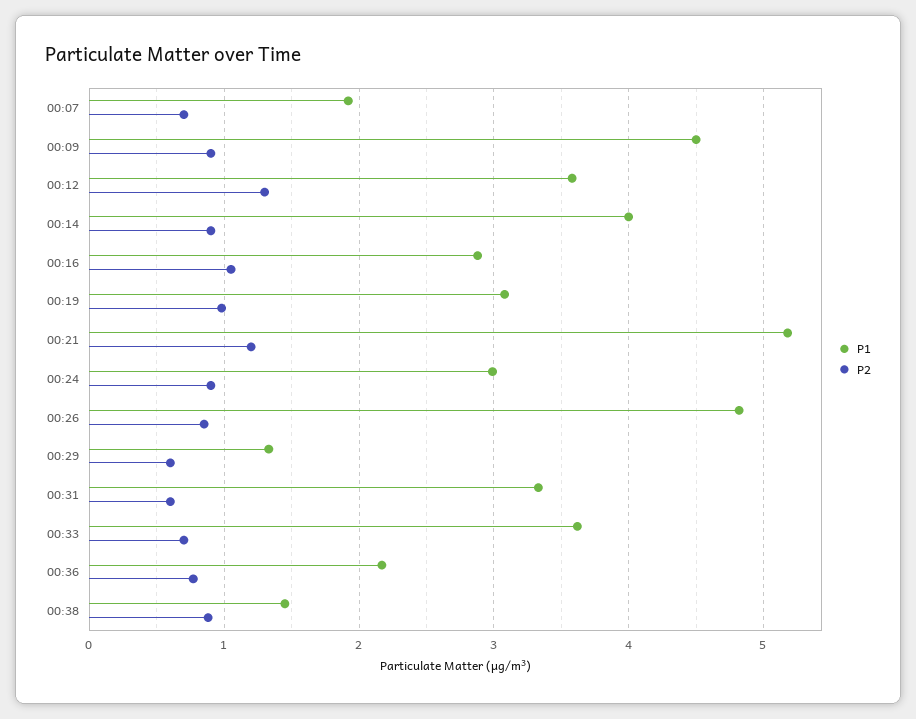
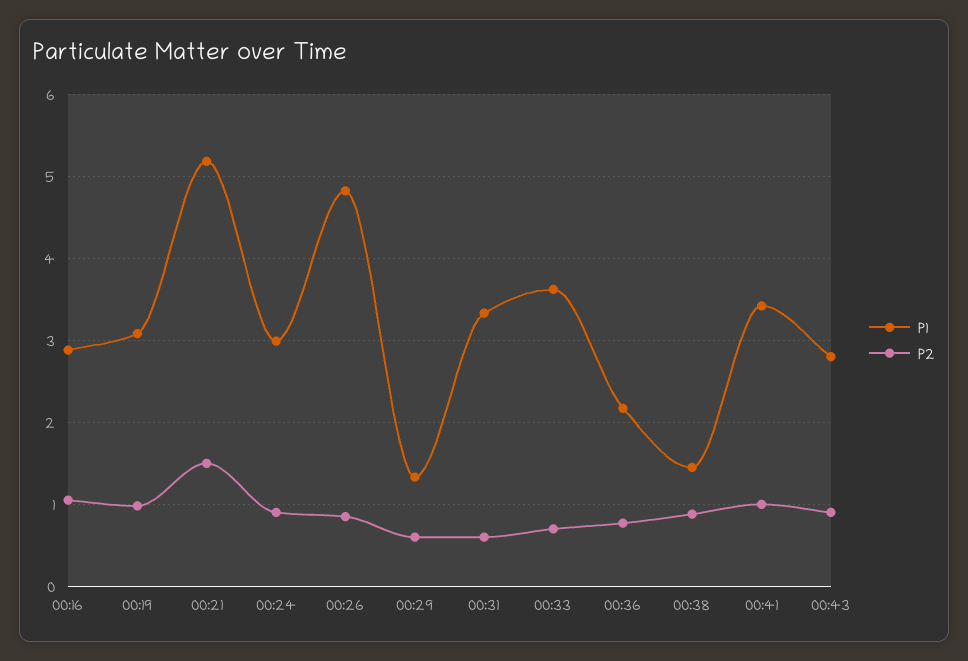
P1, 00:07: 1.9 -> none
P2, 00:07: 0.7 -> none
P1, 00:09: 4.5 -> none
P2, 00:09: 0.9 -> none
P1, 00:12: 3.6 -> none
P2, 00:12: 1.3 -> none
P1, 00:14: 4 -> none
P2, 00:14: 0.9 -> none
P2, 00:21: 1.2 -> 1.5
P1, 00:41: none -> 3.4
P2, 00:41: none -> 1
P1, 00:43: none -> 2.8
P2, 00:43: none -> 0.9

